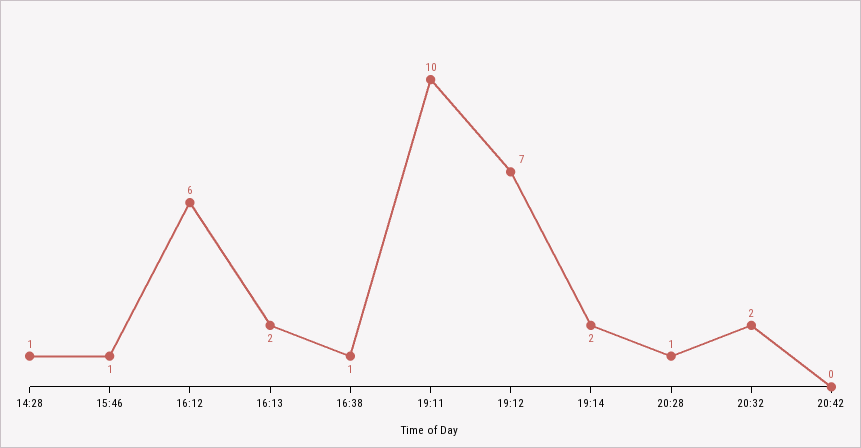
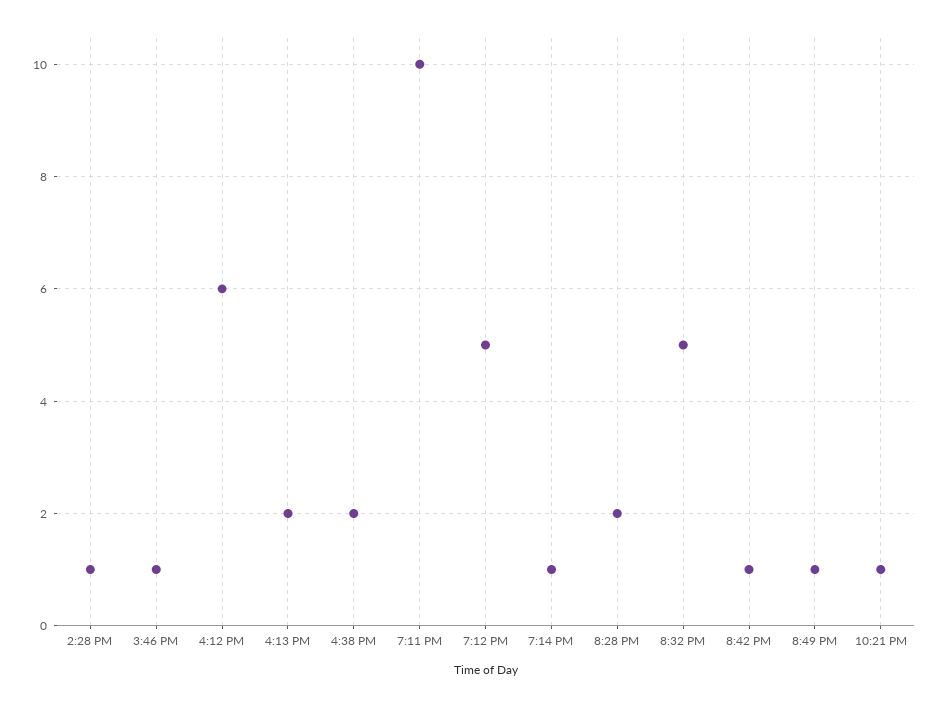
16:38: 1 -> 2
19:12: 7 -> 5
19:14: 2 -> 1
20:28: 1 -> 2
20:32: 2 -> 5
20:42: 0 -> 1
8:49 PM: none -> 1
10:21 PM: none -> 1

